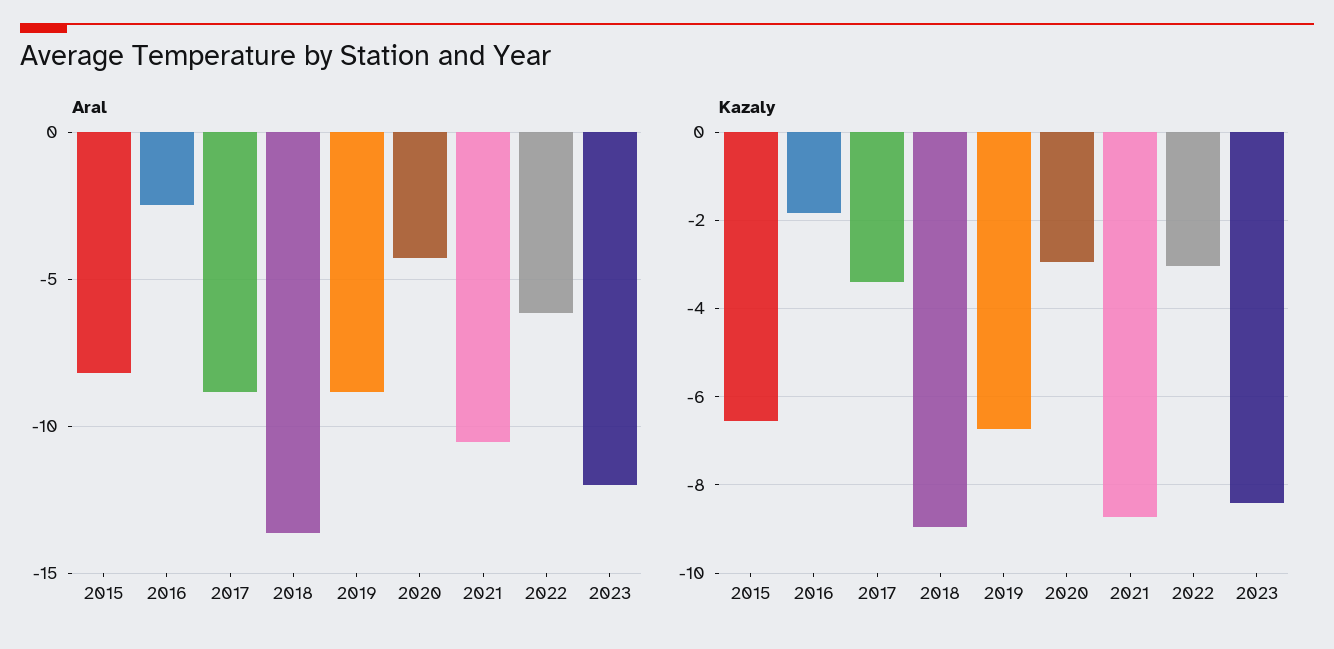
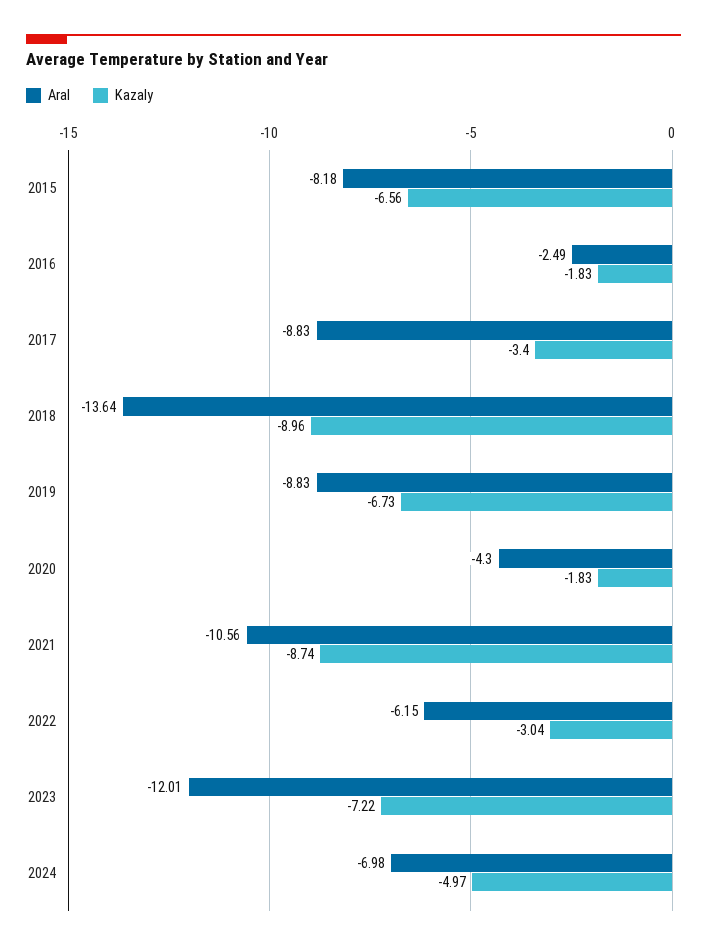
Kazaly, 2020: -3 -> -1.83
Kazaly, 2023: -8.4 -> -7.22
Aral, 2024: none -> -6.98
Kazaly, 2024: none -> -4.97

